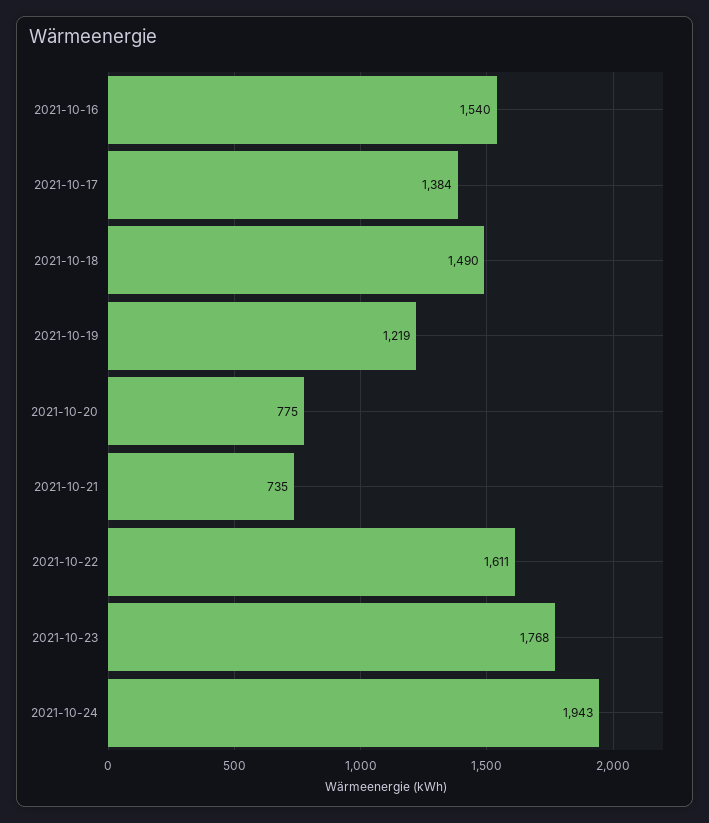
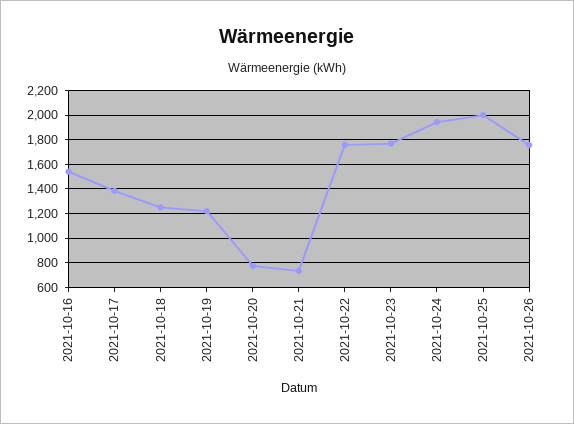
2021-10-18: 1490 -> 1250
2021-10-22: 1611 -> 1750
2021-10-25: none -> 2000
2021-10-26: none -> 1750

